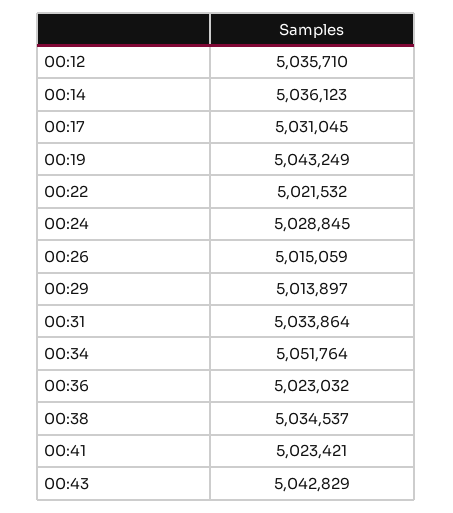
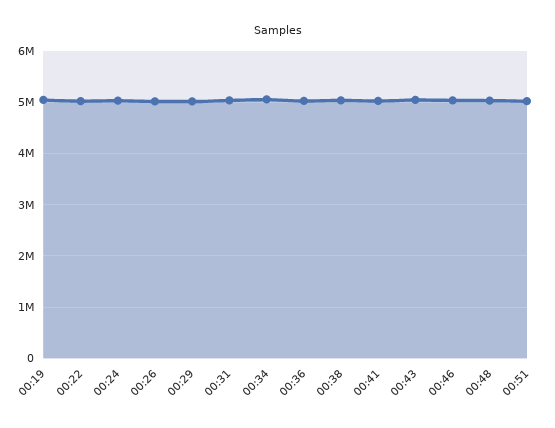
00:12: 5035710 -> none
00:14: 5036123 -> none
00:17: 5031045 -> none
00:46: none -> 5000000
00:48: none -> 5000000
00:51: none -> 5000000

